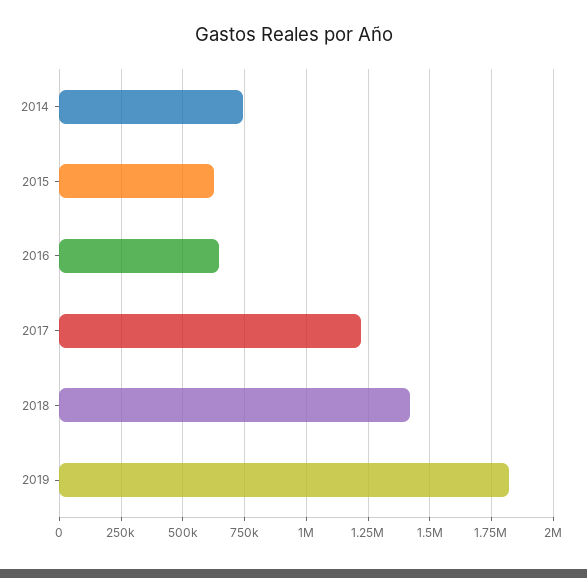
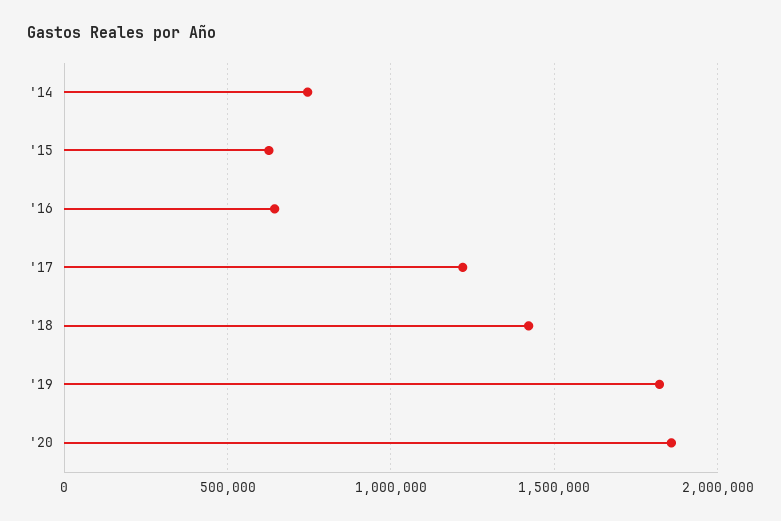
'20: none -> 1850000

